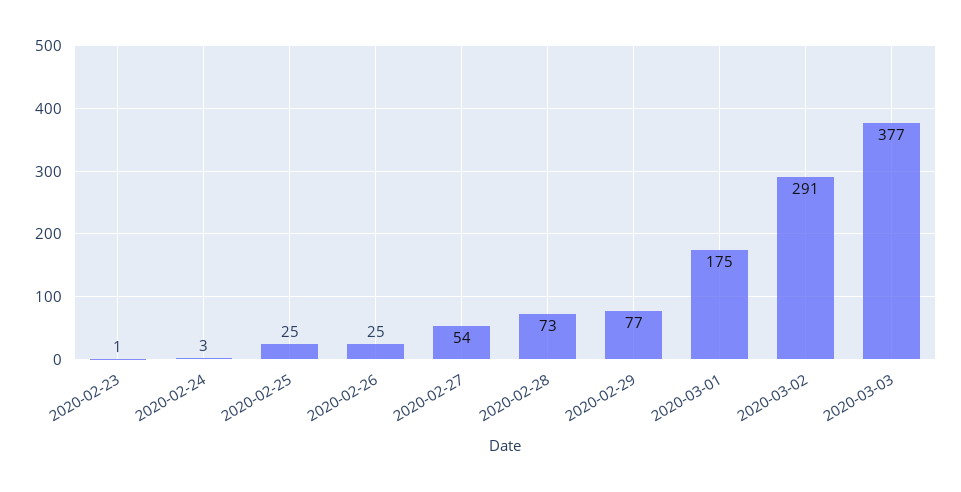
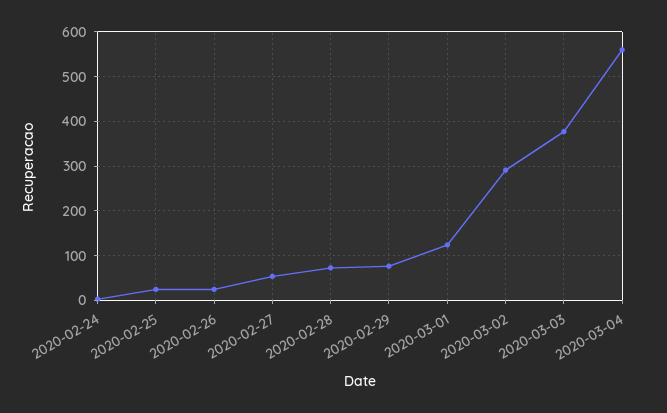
2020-02-23: 1 -> none
2020-03-01: 175 -> 120
2020-03-04: none -> 560

